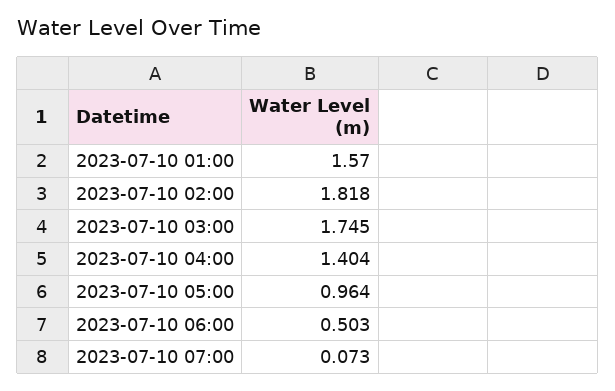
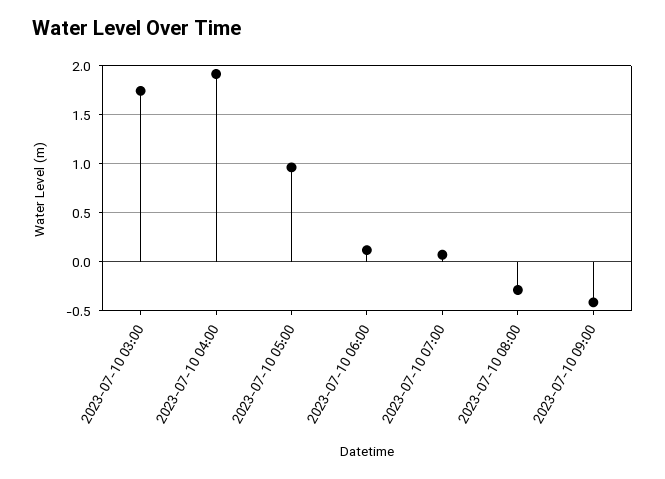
2023-07-10 01:00: 1.57 -> none
2023-07-10 02:00: 1.818 -> none
2023-07-10 04:00: 1.404 -> 1.9
2023-07-10 06:00: 0.503 -> 0.1
2023-07-10 08:00: none -> -0.3
2023-07-10 09:00: none -> -0.4

